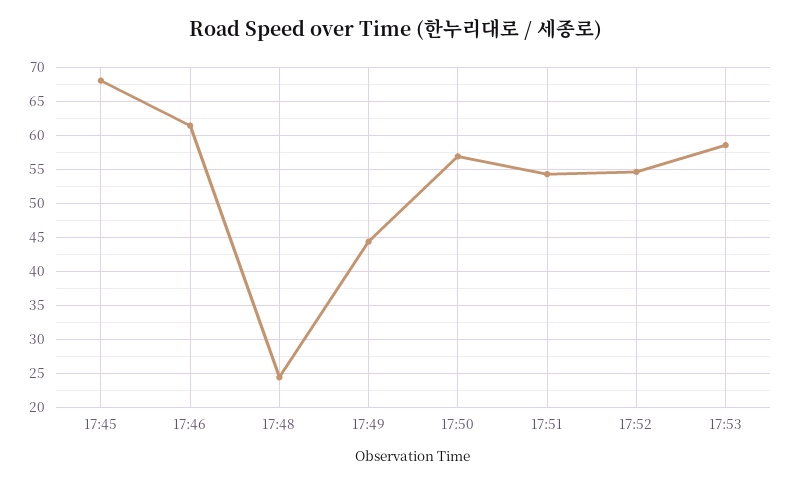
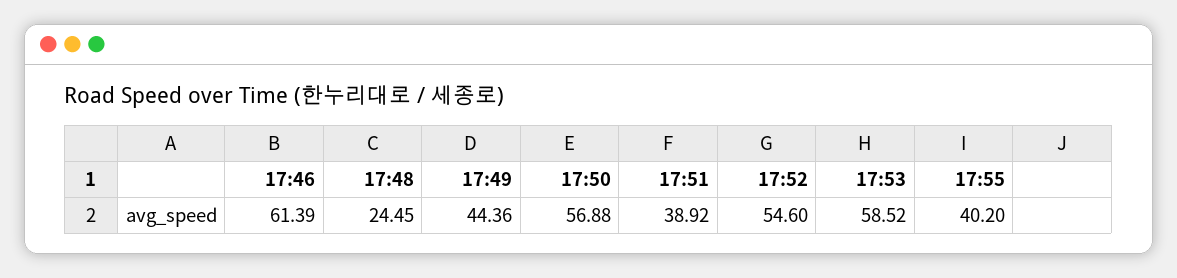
17:45: 68 -> none
17:51: 54 -> 38.92
17:55: none -> 40.2

